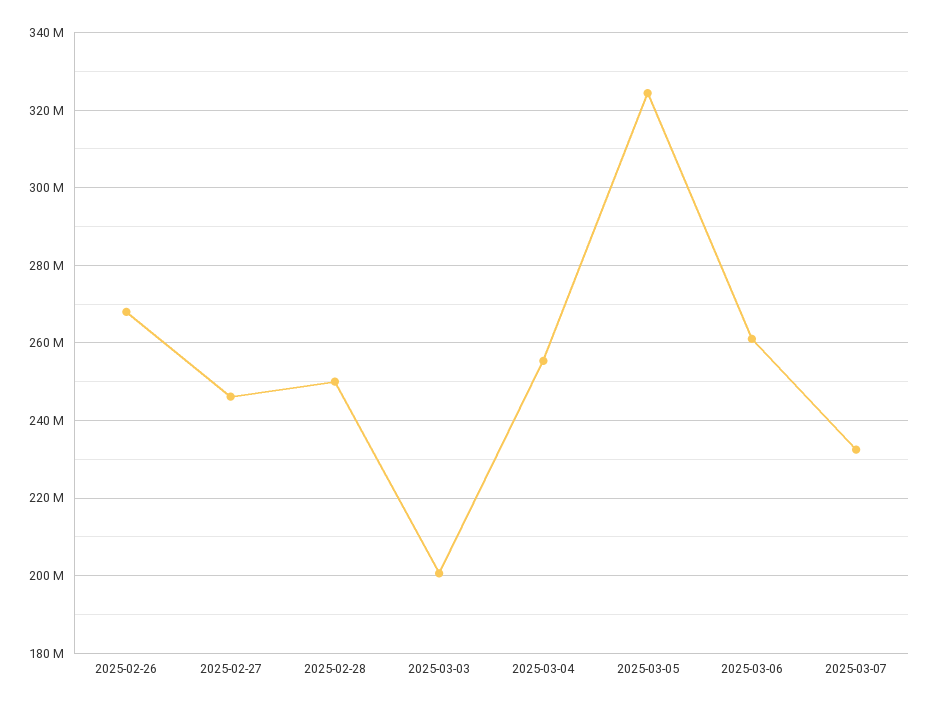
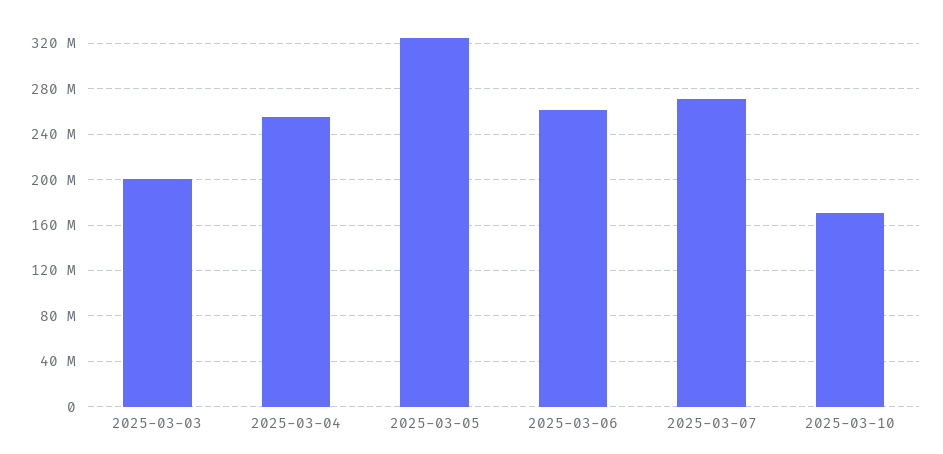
2025-02-26: 268000000 -> none
2025-02-27: 246000000 -> none
2025-02-28: 250000000 -> none
2025-03-07: 232000000 -> 270000000
2025-03-10: none -> 170000000

